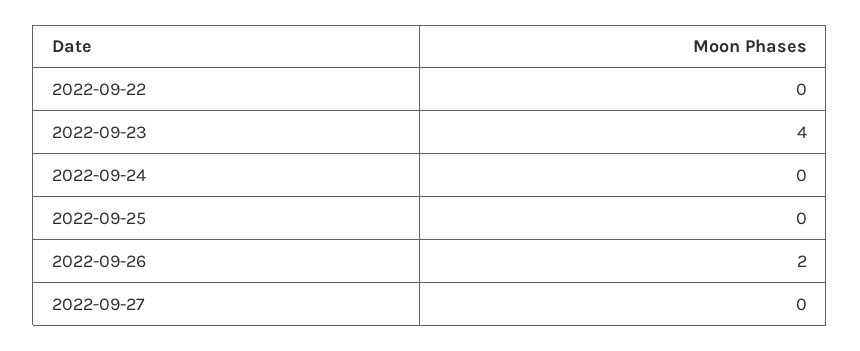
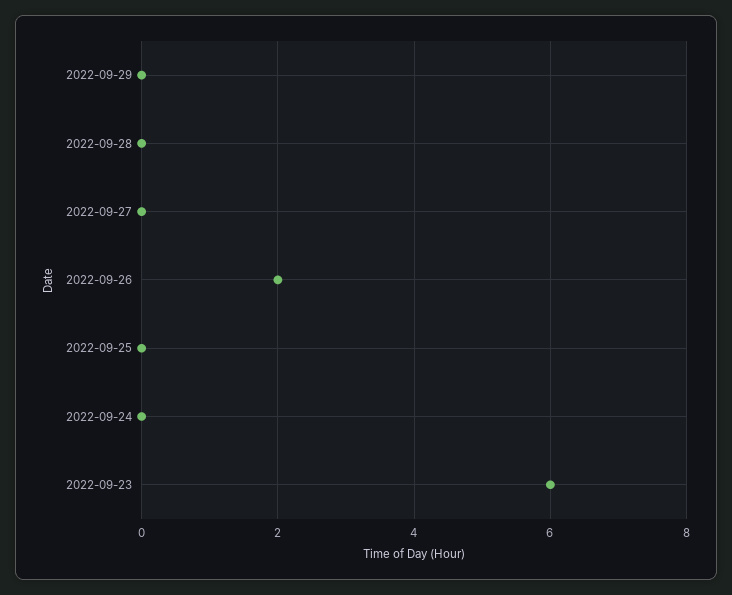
2022-09-22: 0 -> none
2022-09-23: 4 -> 6
2022-09-29: none -> 0
2022-09-28: none -> 0

